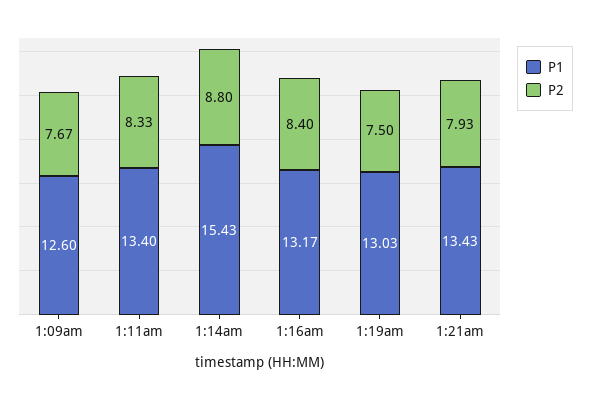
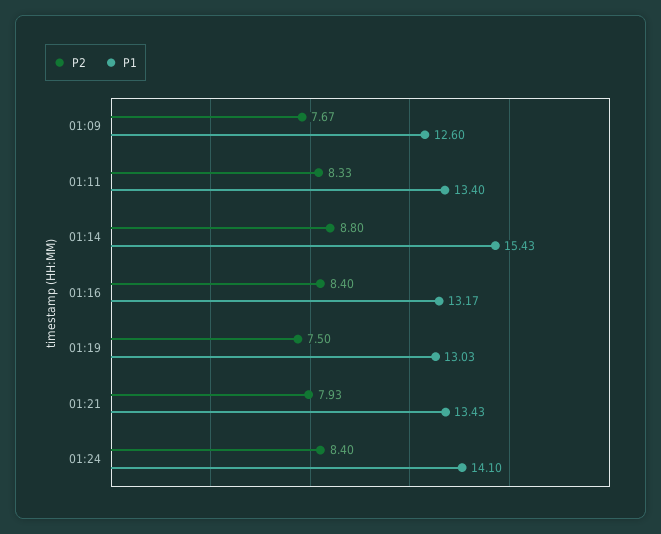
P2, 01:24: none -> 8.4
P1, 01:24: none -> 14.1

